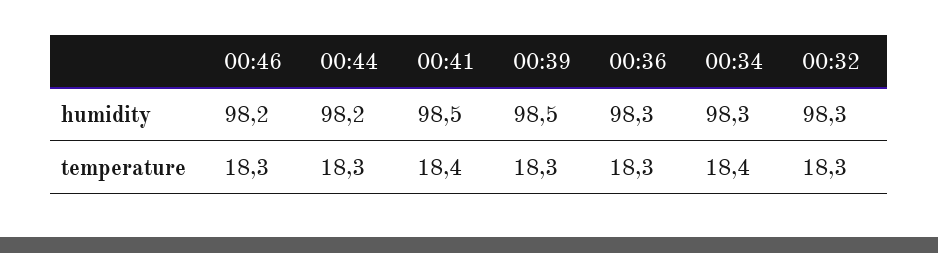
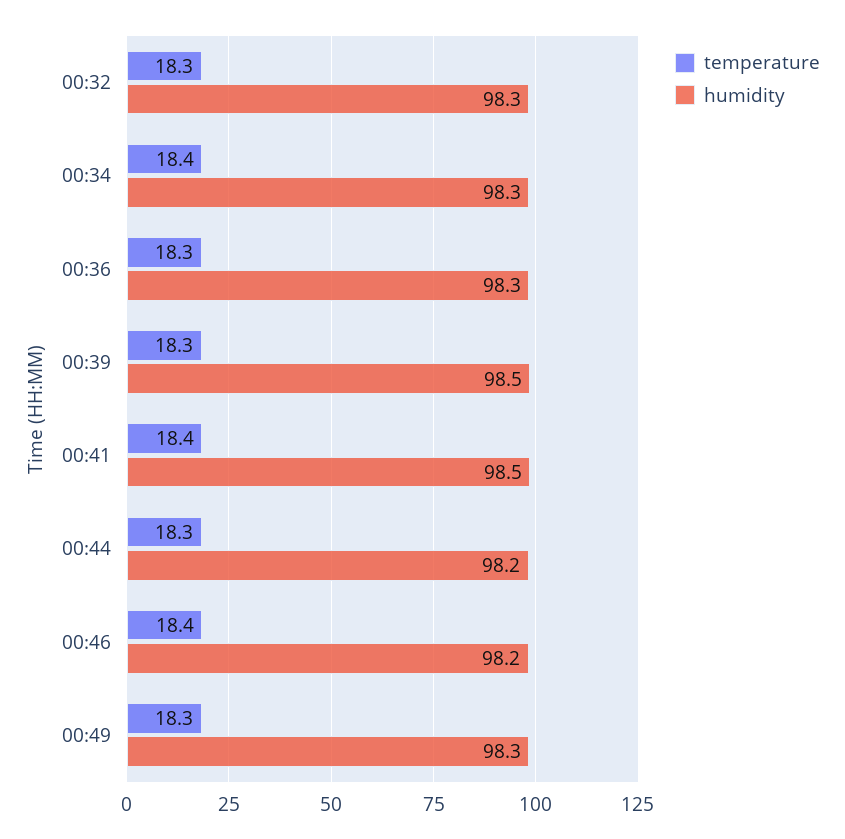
temperature, 00:46: 18.3 -> 18.4
temperature, 00:49: none -> 18.3
humidity, 00:49: none -> 98.3

